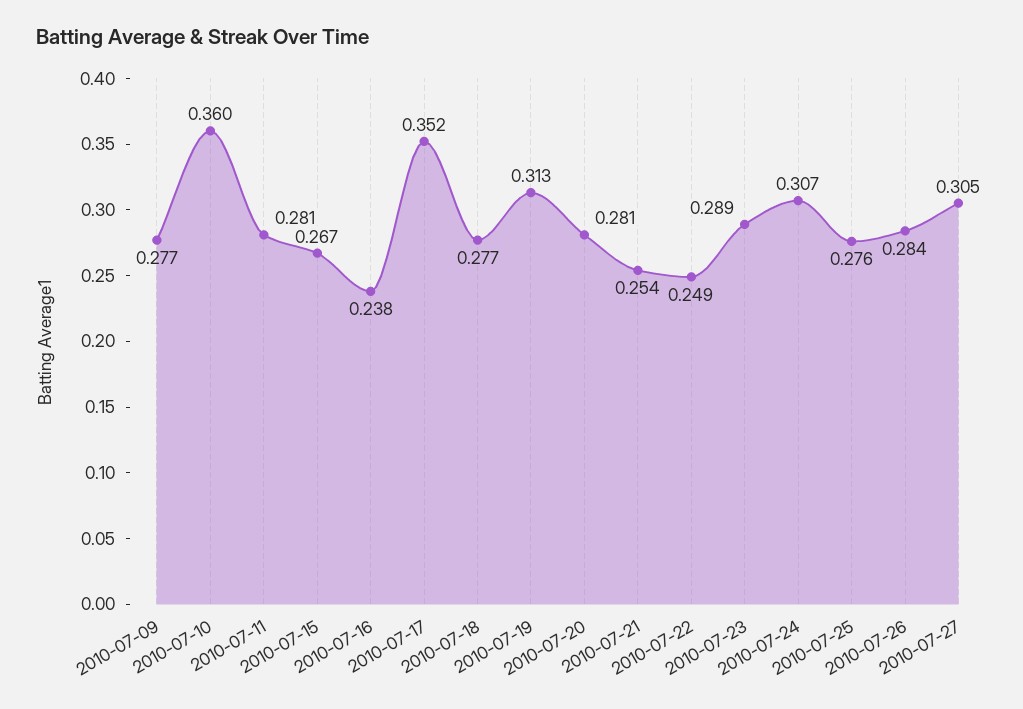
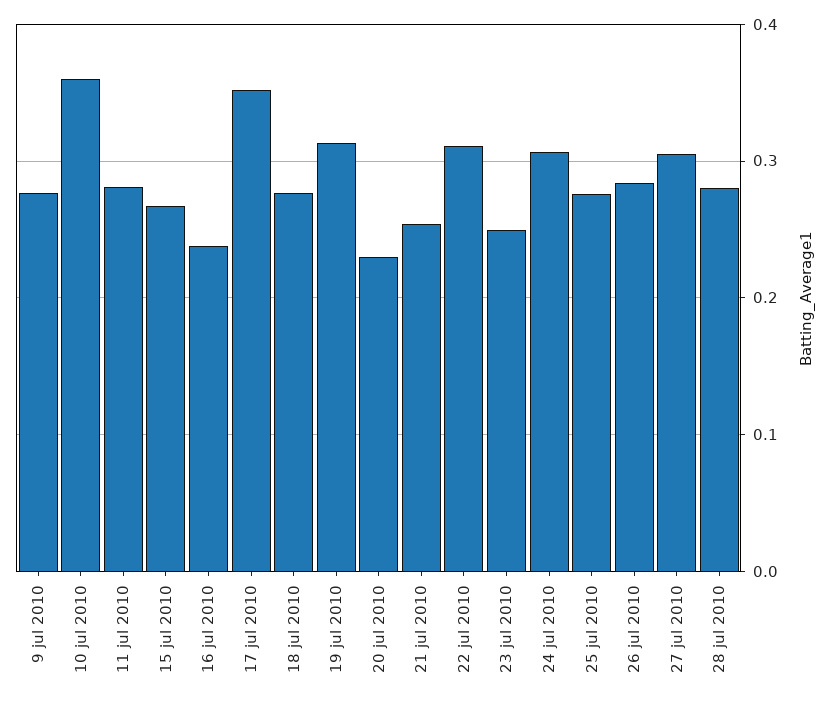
2010-07-20: 0.281 -> 0.23
2010-07-22: 0.249 -> 0.31
2010-07-23: 0.289 -> 0.25
28 jul 2010: none -> 0.28

